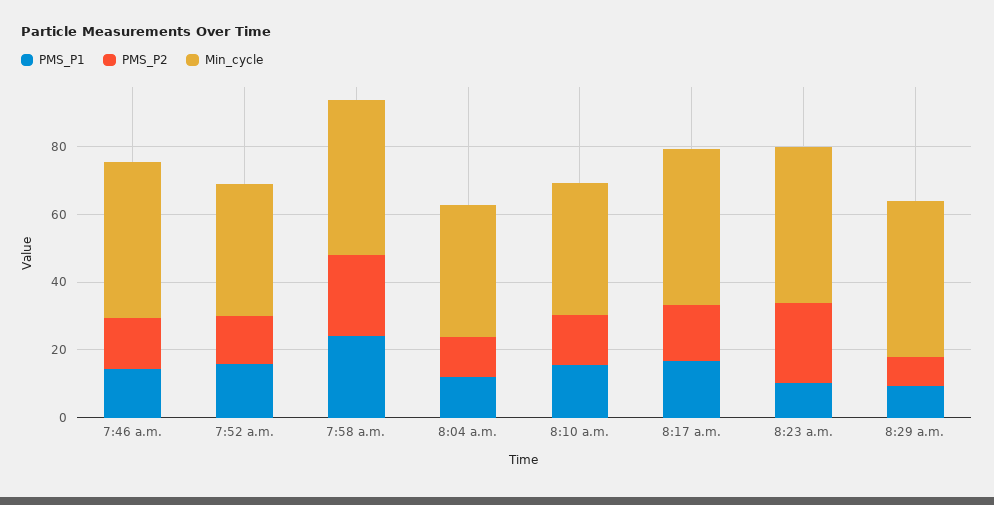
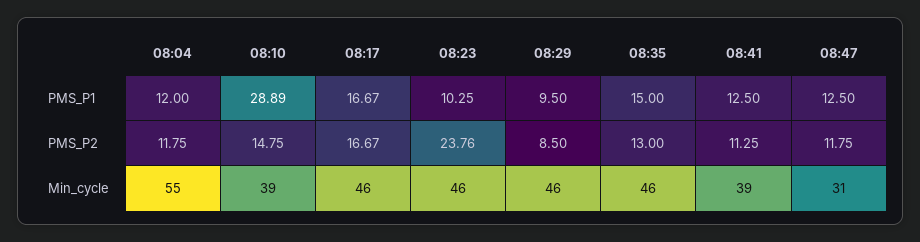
PMS_P1, 7:46 a.m.: 15 -> none
PMS_P2, 7:46 a.m.: 15 -> none
Min_cycle, 7:46 a.m.: 45 -> none
PMS_P1, 7:52 a.m.: 15 -> none
PMS_P2, 7:52 a.m.: 15 -> none
Min_cycle, 7:52 a.m.: 40 -> none
PMS_P1, 7:58 a.m.: 25 -> none
PMS_P2, 7:58 a.m.: 25 -> none
Min_cycle, 7:58 a.m.: 45 -> none
Min_cycle, 8:04 a.m.: 40 -> 55
PMS_P1, 8:10 a.m.: 15 -> 28.89
PMS_P1, 08:35: none -> 15
PMS_P1, 08:41: none -> 12.5
PMS_P1, 08:47: none -> 12.5
PMS_P2, 08:35: none -> 13
PMS_P2, 08:41: none -> 11.25
PMS_P2, 08:47: none -> 11.75
Min_cycle, 08:35: none -> 46
Min_cycle, 08:41: none -> 39
Min_cycle, 08:47: none -> 31

